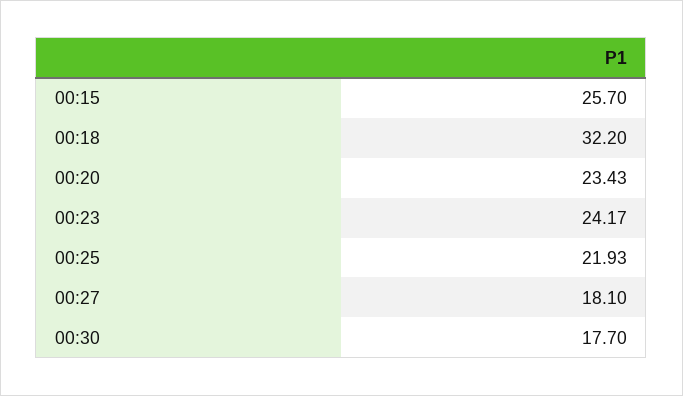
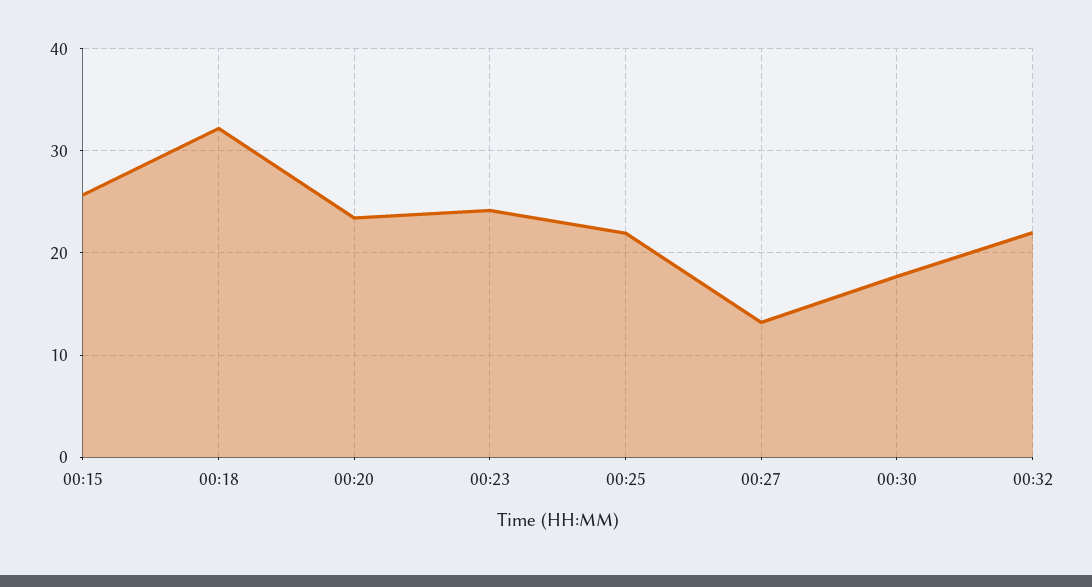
00:27: 18.1 -> 13
00:32: none -> 22

